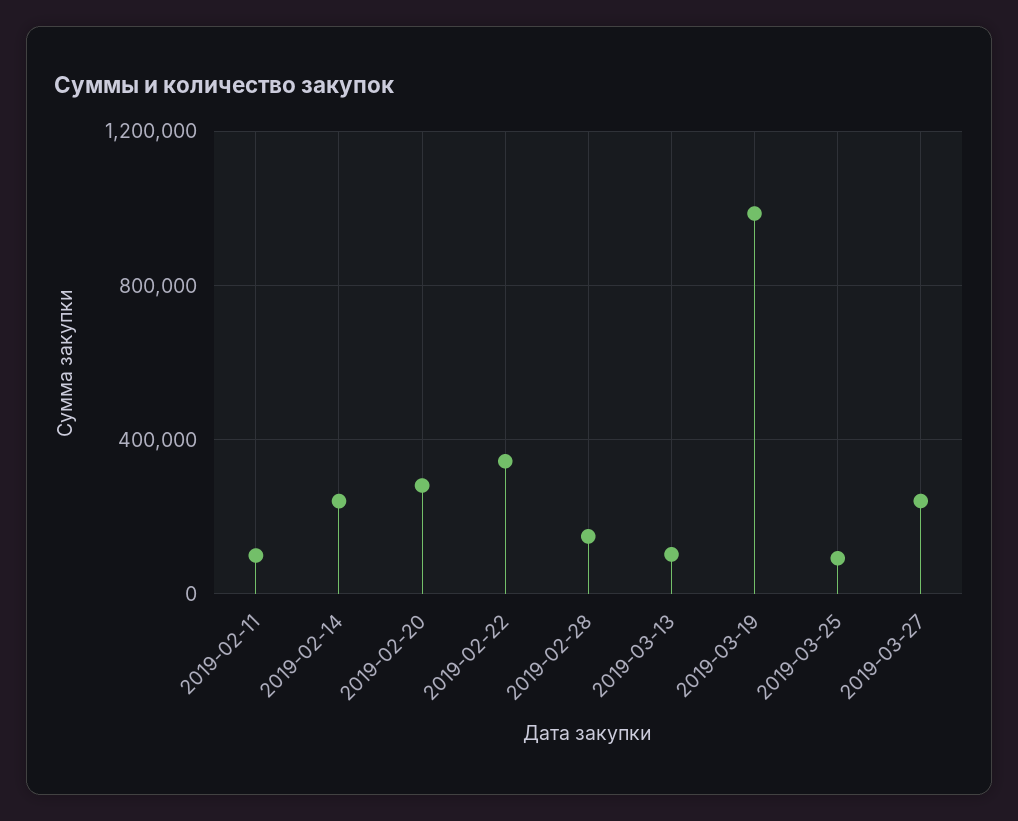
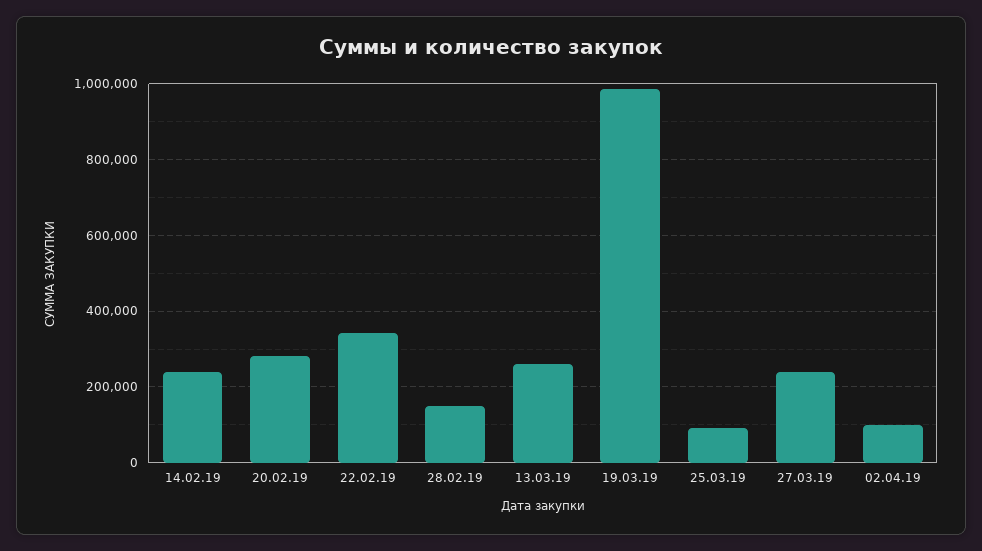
2019-02-11: 100000 -> none
2019-03-13: 100000 -> 260000
02.04.19: none -> 100000

